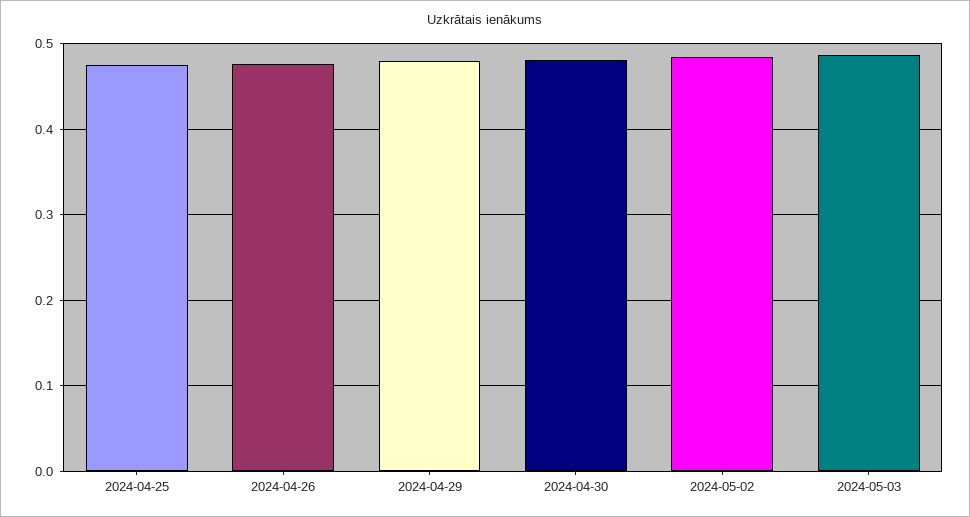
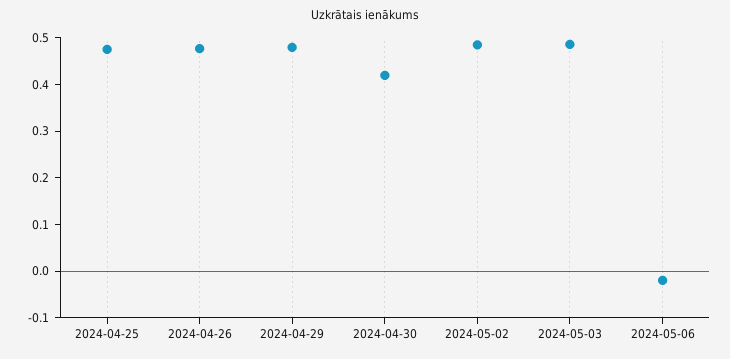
2024-04-30: 0.48 -> 0.42
2024-05-06: none -> -0.02

